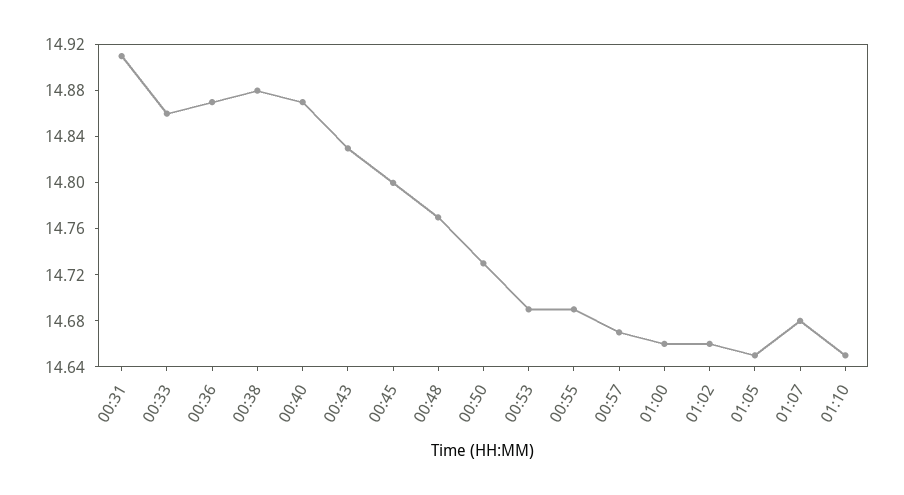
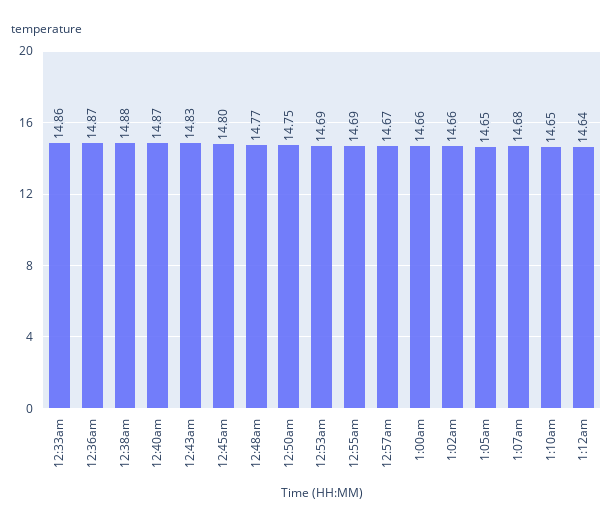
00:31: 14.91 -> none
00:50: 14.73 -> 14.75
1:12am: none -> 14.64

